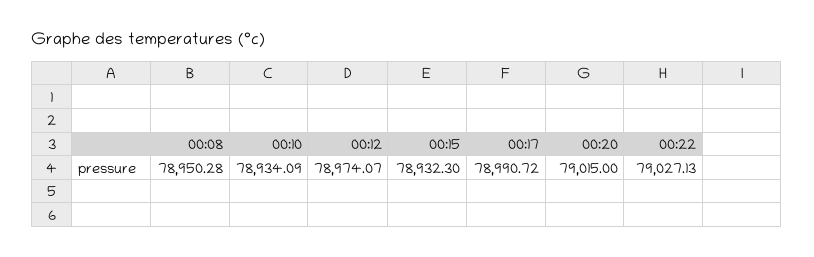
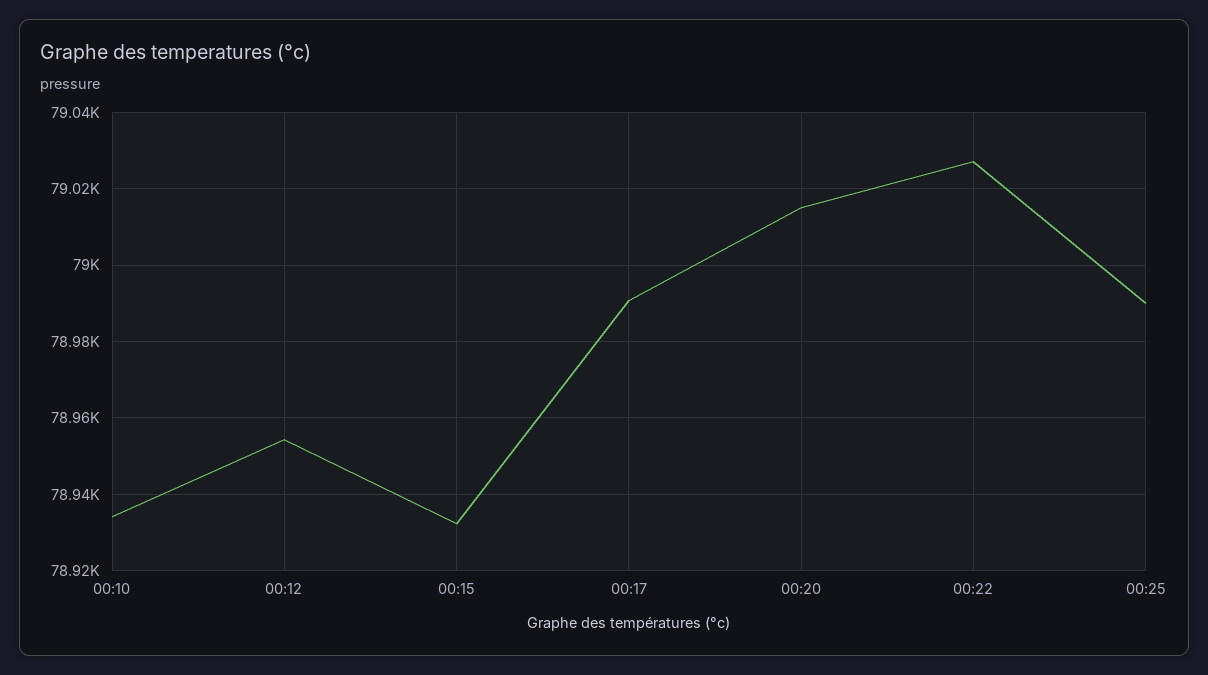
00:08: 78950.28 -> none
00:12: 78974.07 -> 78954
00:25: none -> 78990

